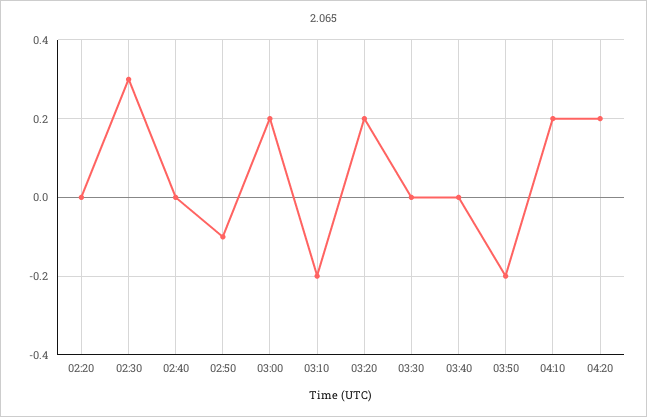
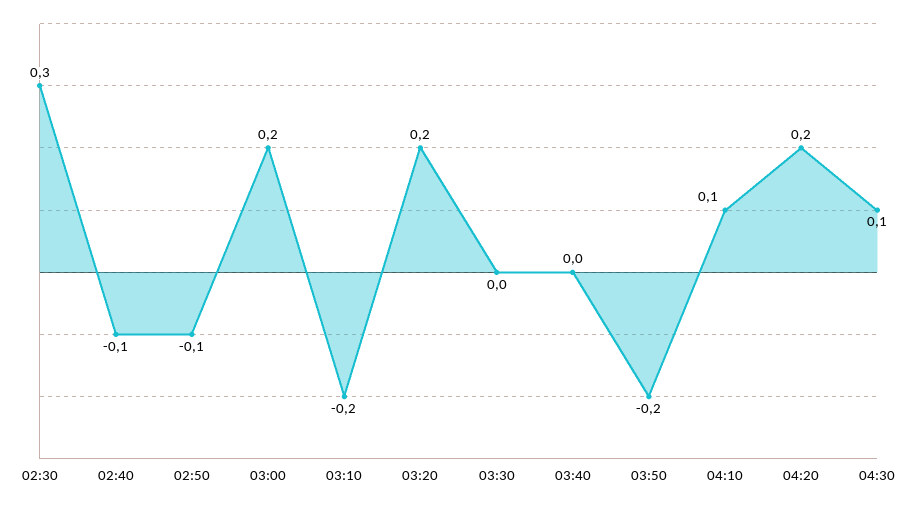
02:20: 0 -> none
02:40: 0 -> -0.1
04:10: 0.2 -> 0.1
04:30: none -> 0.1

